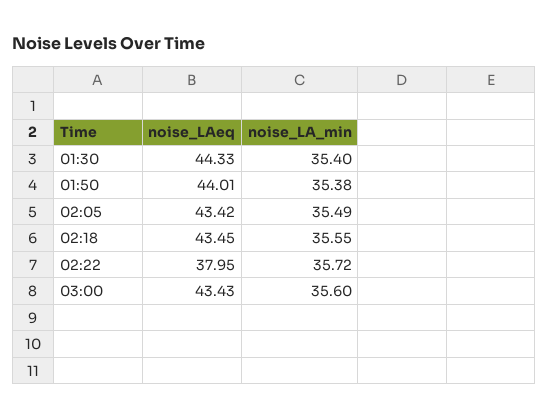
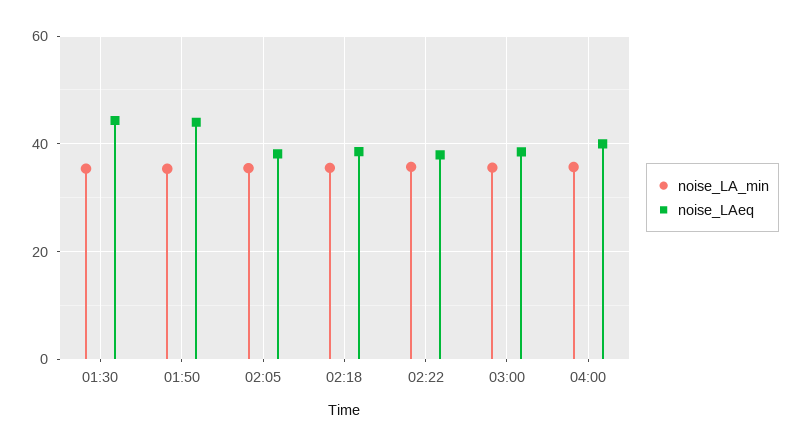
noise_LAeq, 02:05: 43.42 -> 38
noise_LAeq, 02:18: 43.45 -> 38
noise_LAeq, 03:00: 43.43 -> 38
noise_LA_min, 04:00: none -> 36
noise_LAeq, 04:00: none -> 40

